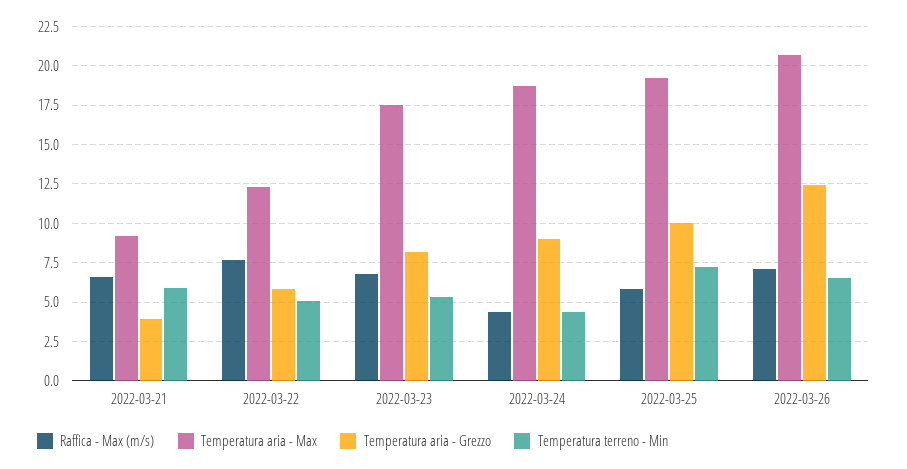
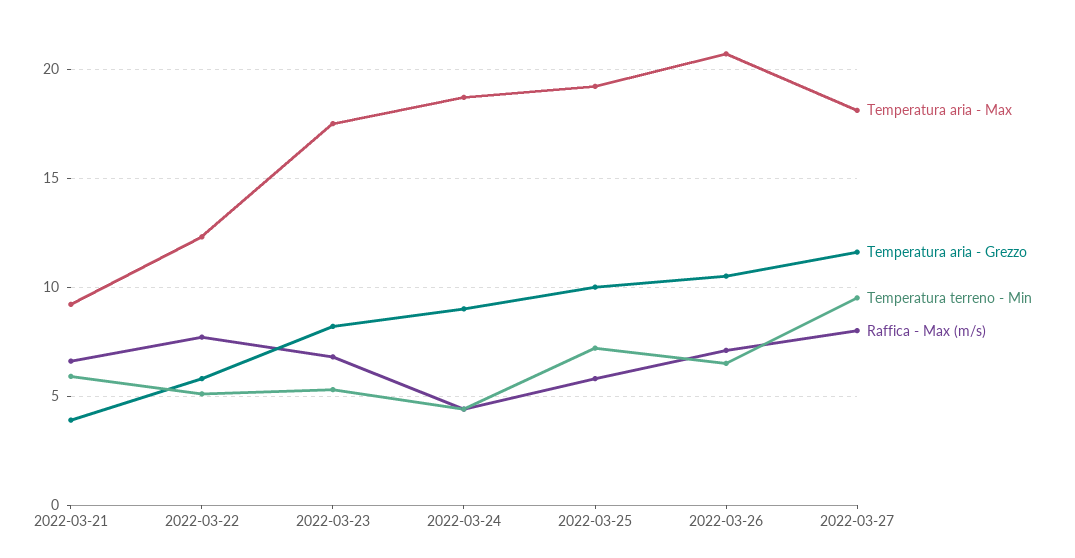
Temperatura aria - Grezzo, 2022-03-26: 12.5 -> 10.5
Temperatura aria - Max, 2022-03-27: none -> 18
Temperatura aria - Grezzo, 2022-03-27: none -> 11.5
Temperatura terreno - Min, 2022-03-27: none -> 9.5
Raffica - Max (m/s), 2022-03-27: none -> 8

